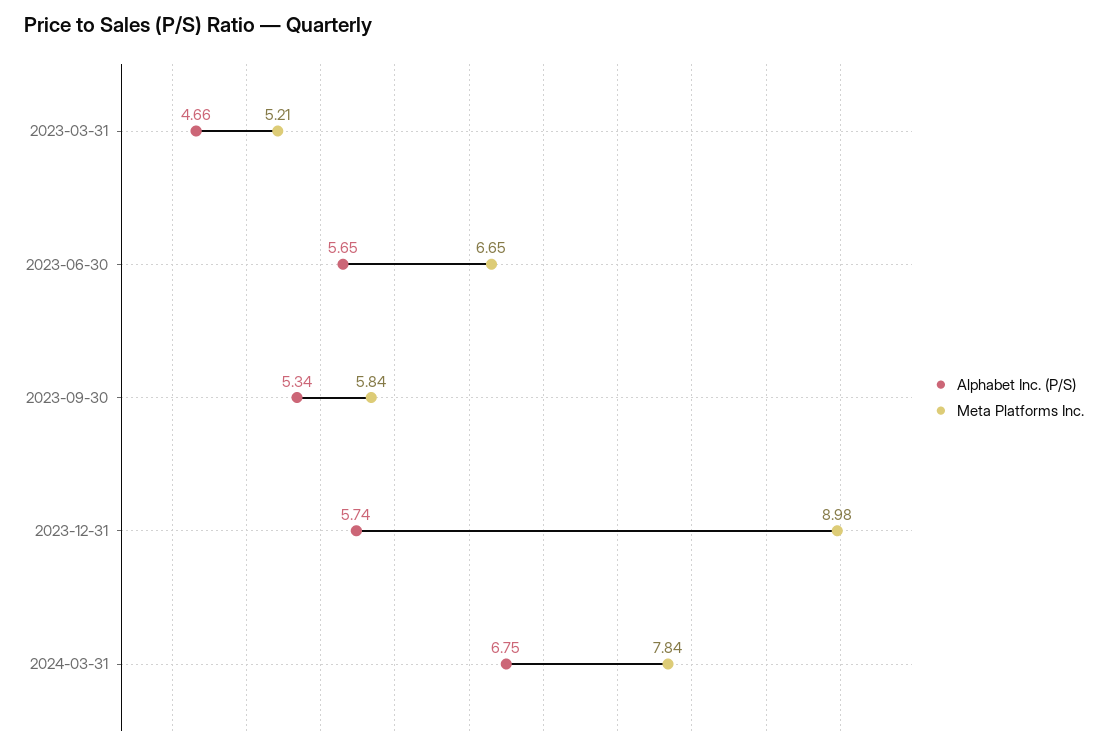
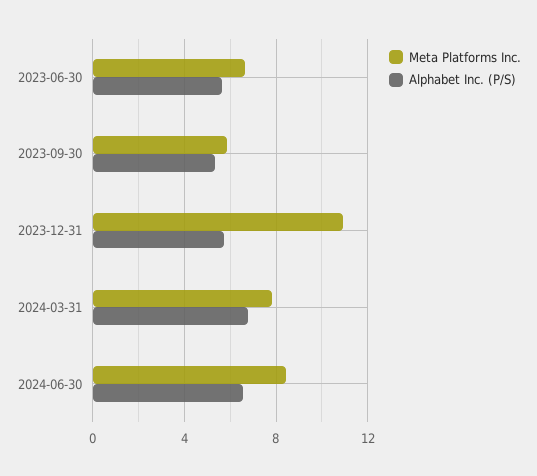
Alphabet Inc. (P/S), 2023-03-31: 4.66 -> none
Meta Platforms Inc., 2023-03-31: 5.21 -> none
Meta Platforms Inc., 2023-12-31: 8.98 -> 11
Meta Platforms Inc., 2024-06-30: none -> 8.5
Alphabet Inc. (P/S), 2024-06-30: none -> 6.5

